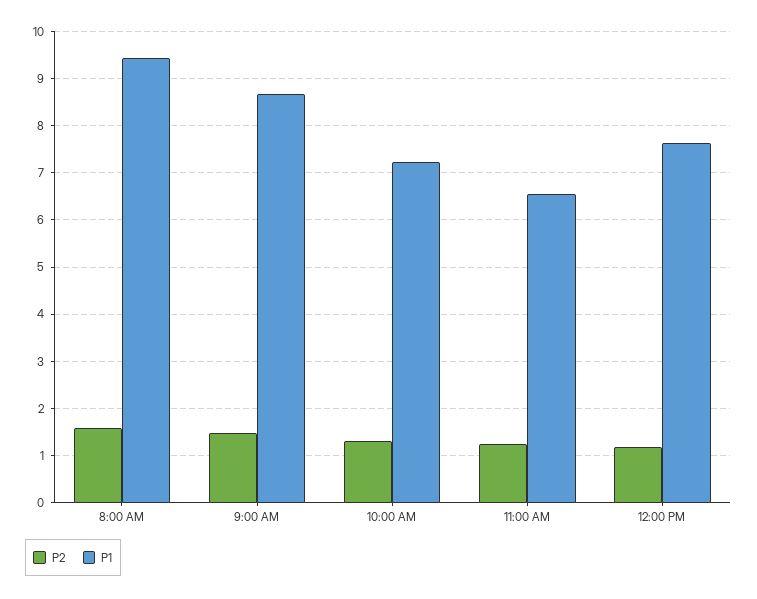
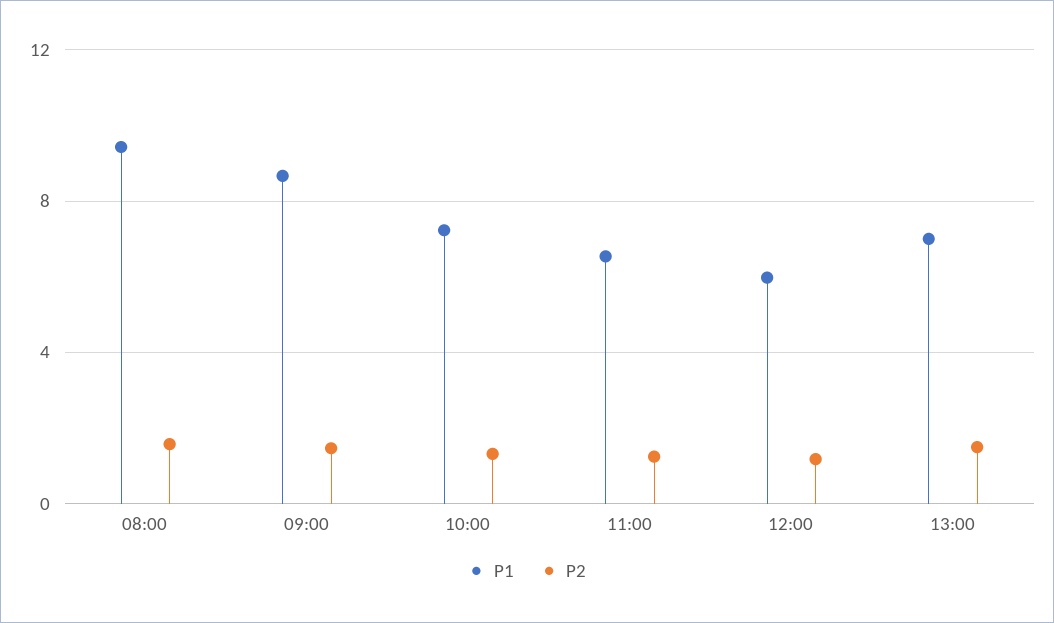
P1, 12:00 PM: 7.6 -> 6
P1, 13:00: none -> 7
P2, 13:00: none -> 1.5

